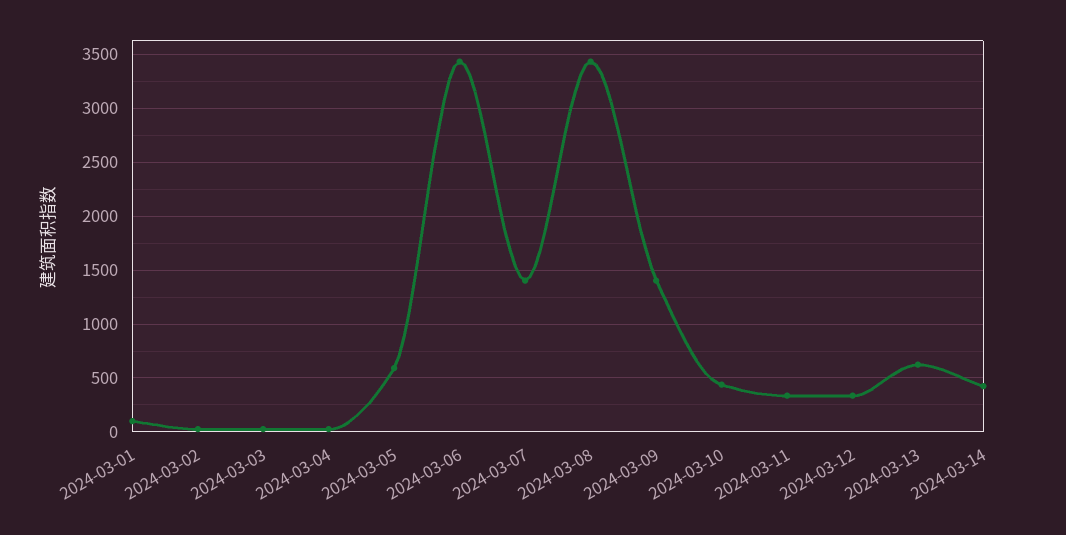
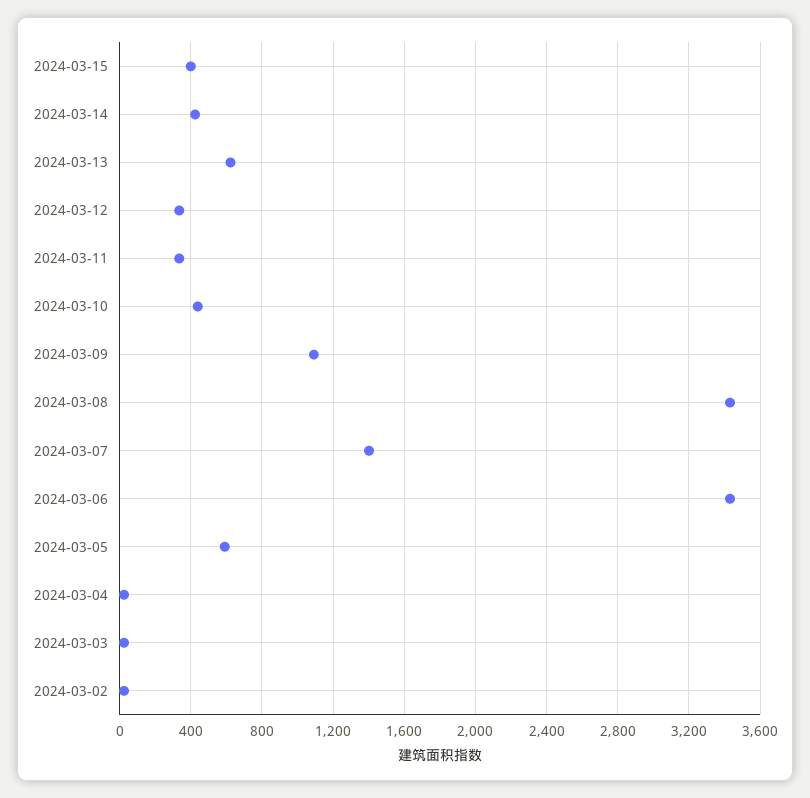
2024-03-01: 100 -> none
2024-03-09: 1400 -> 1100
2024-03-15: none -> 400

